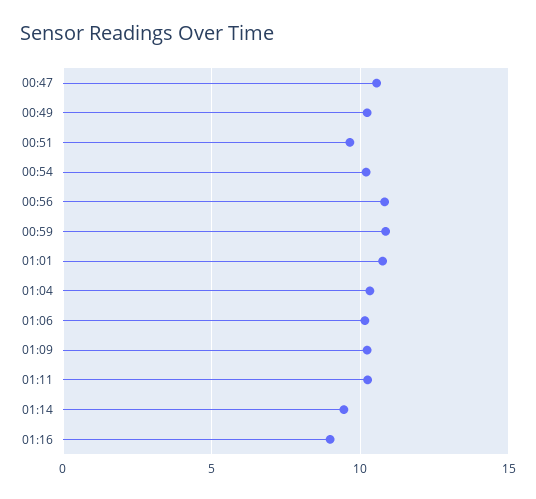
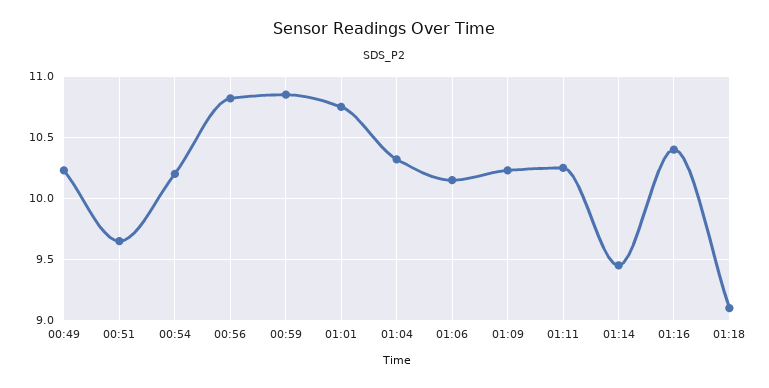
00:47: 10.5 -> none
01:16: 9 -> 10.4
01:18: none -> 9.1

